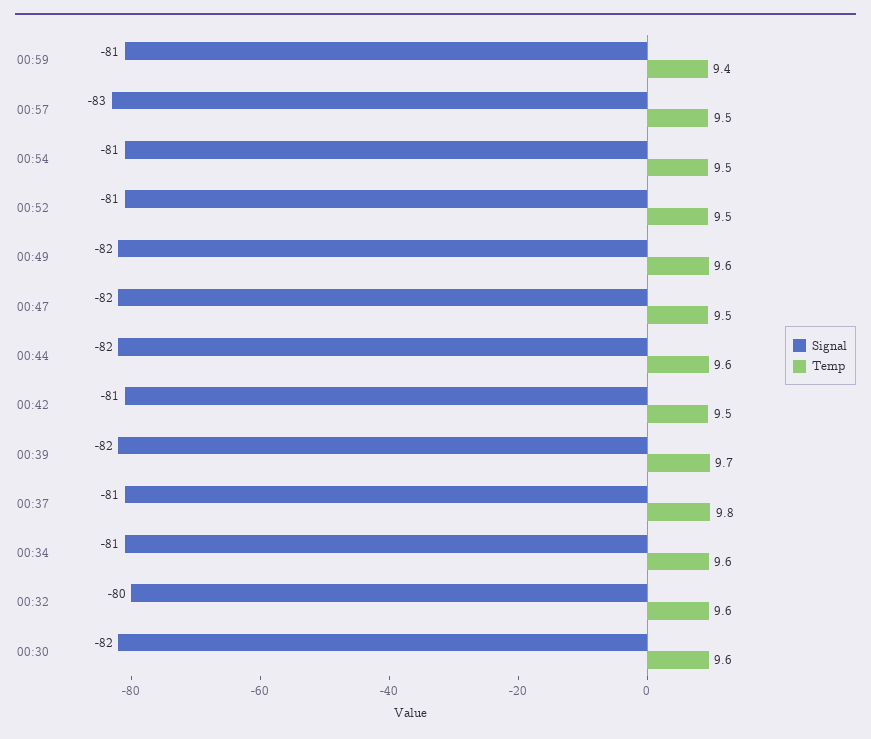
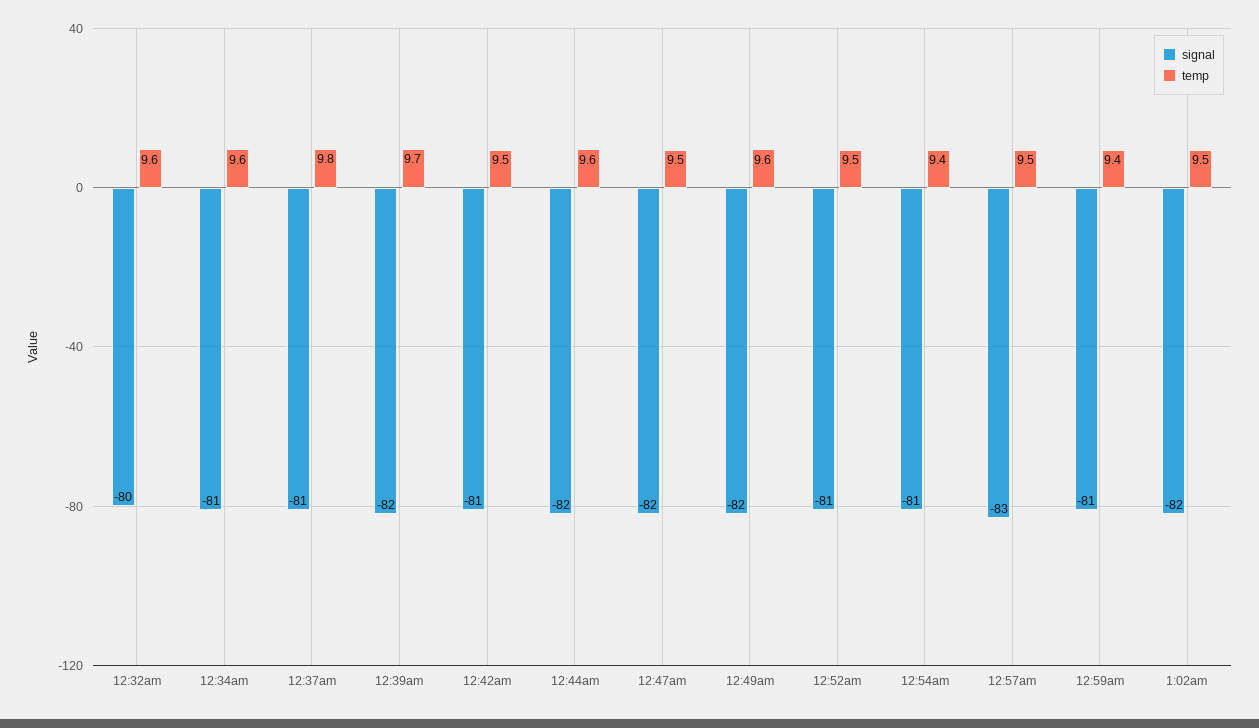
Temp, 00:54: 9.5 -> 9.4
Signal, 00:30: -82 -> none
Temp, 00:30: 9.6 -> none
Signal, 1:02am: none -> -82
Temp, 1:02am: none -> 9.5

